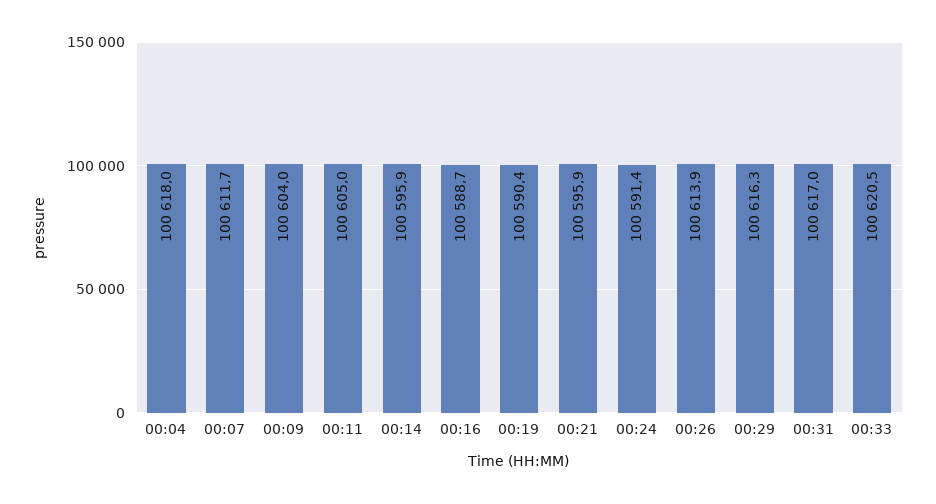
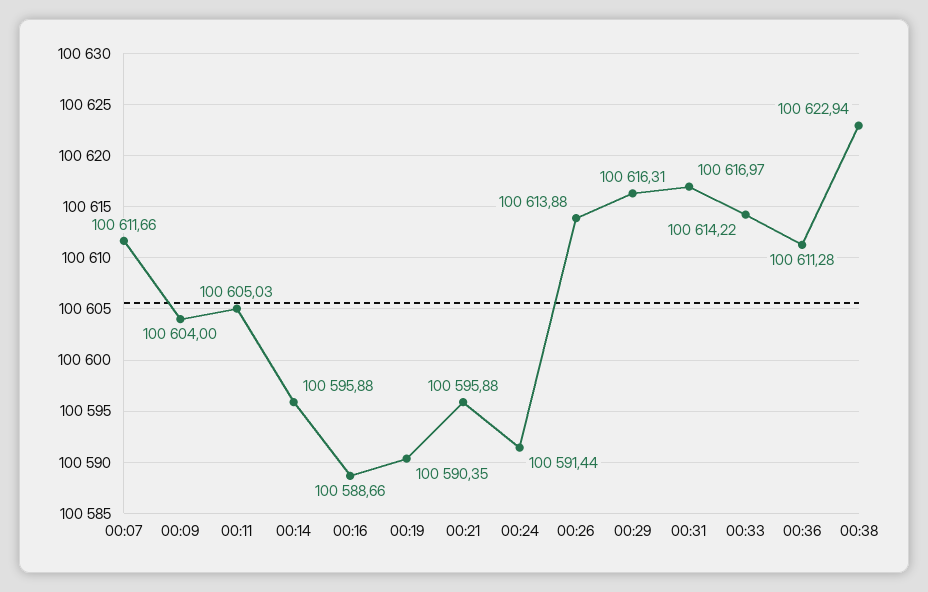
00:04: 100618 -> none
00:33: 100620.5 -> 100614.22
00:36: none -> 100611.28
00:38: none -> 100622.94

